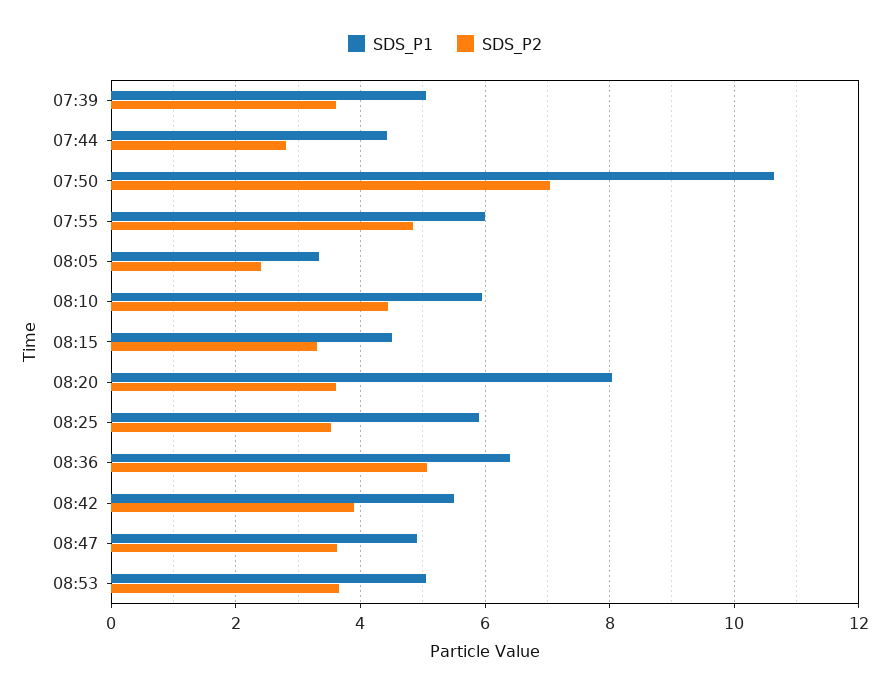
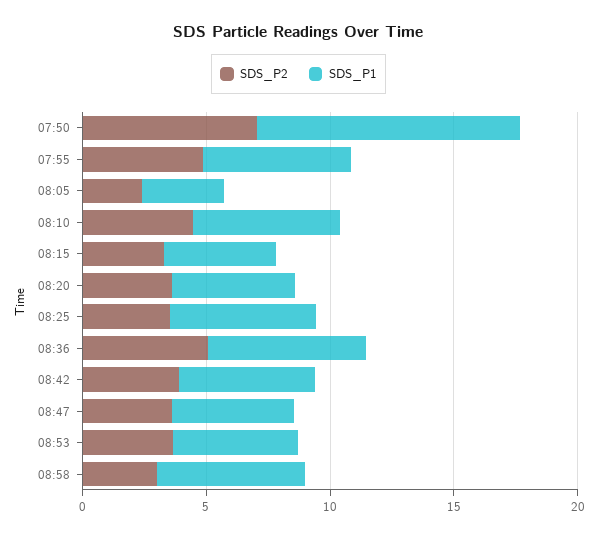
SDS_P1, 07:39: 5 -> none
SDS_P2, 07:39: 3.6 -> none
SDS_P1, 07:44: 4.4 -> none
SDS_P2, 07:44: 2.8 -> none
SDS_P1, 08:20: 8 -> 5
SDS_P2, 08:58: none -> 3
SDS_P1, 08:58: none -> 6

